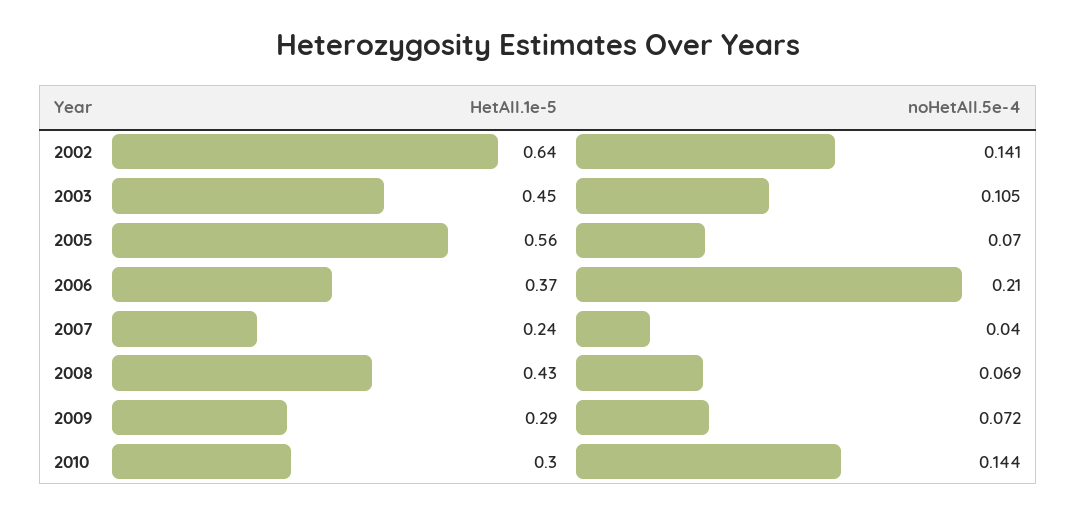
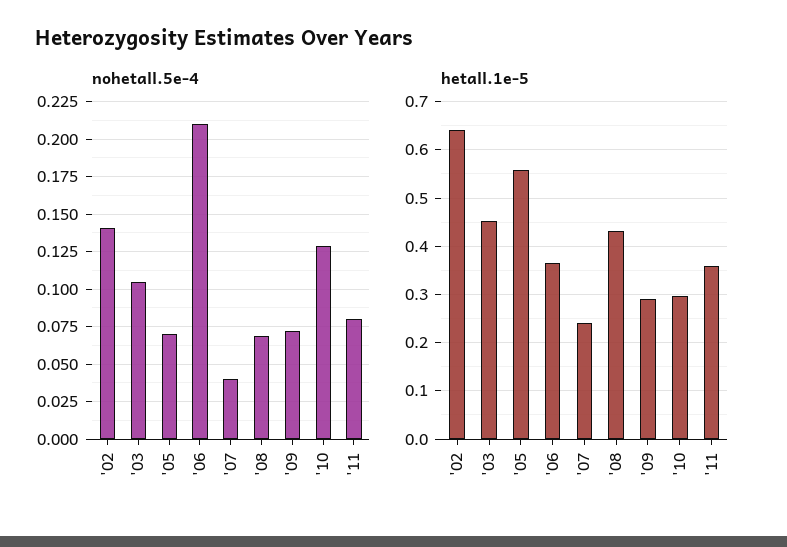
noHetAll.5e-4, 2010: 0.144 -> 0.13
noHetAll.5e-4, '11: none -> 0.08
HetAll.1e-5, '11: none -> 0.36

